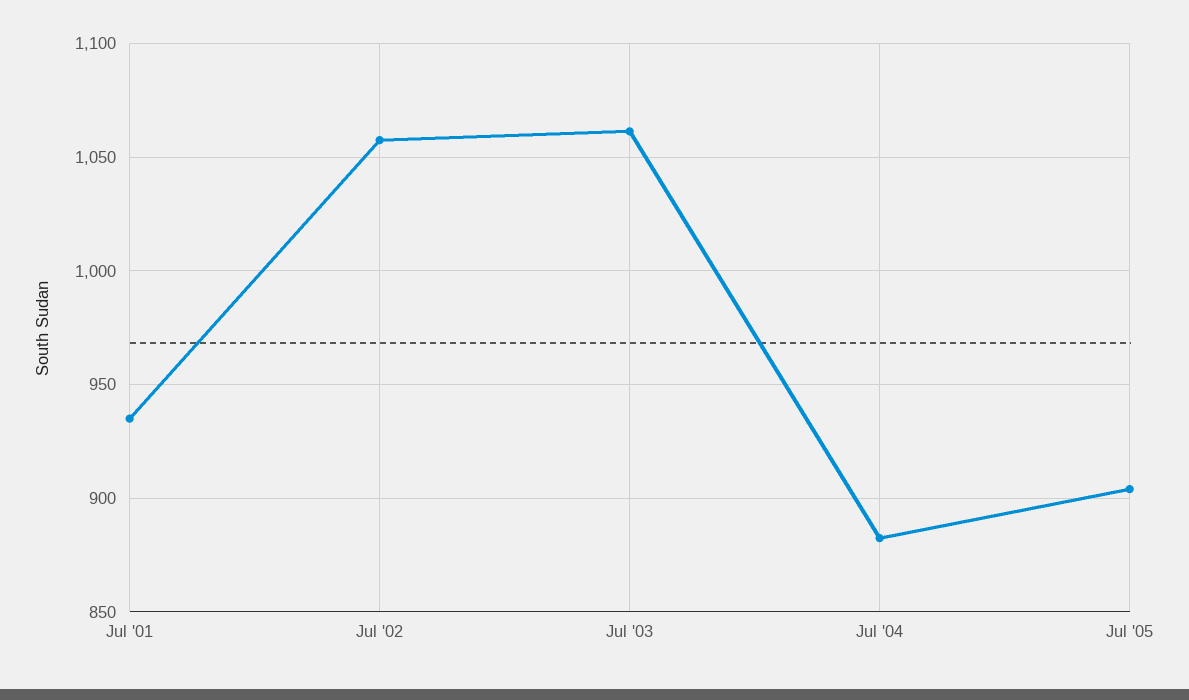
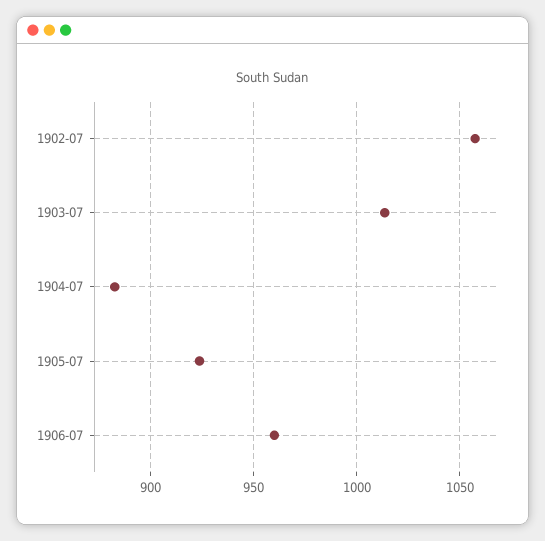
Jul '01: 935 -> none
Jul '03: 1060 -> 1015
Jul '05: 905 -> 925
1906-07: none -> 960

